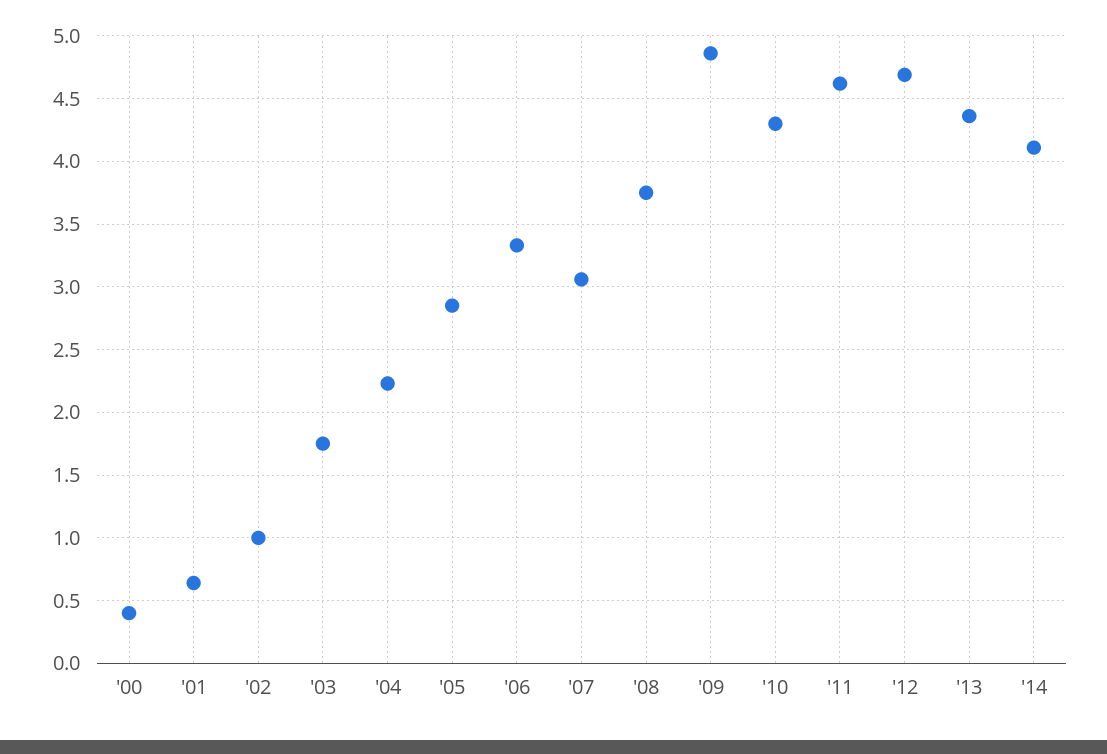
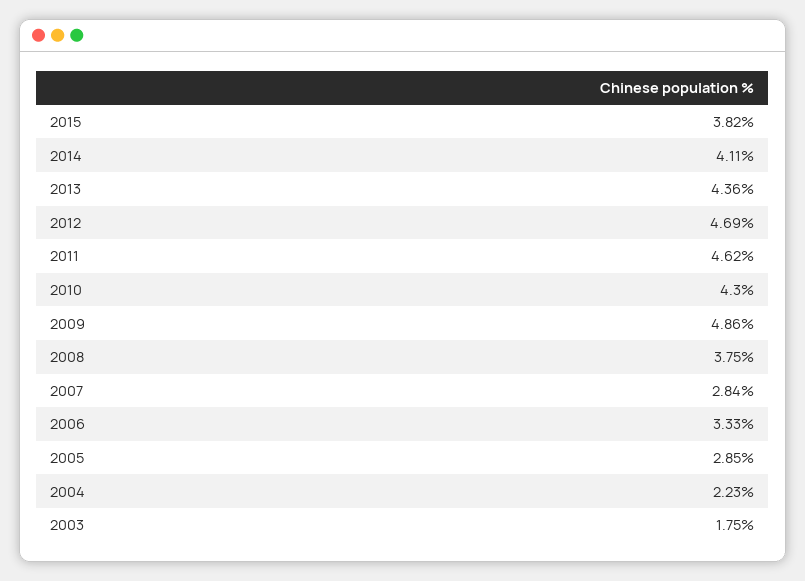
'00: 0.4 -> none
'01: 0.65 -> none
'02: 1 -> none
'07: 3.05 -> 2.84
2015: none -> 3.82

